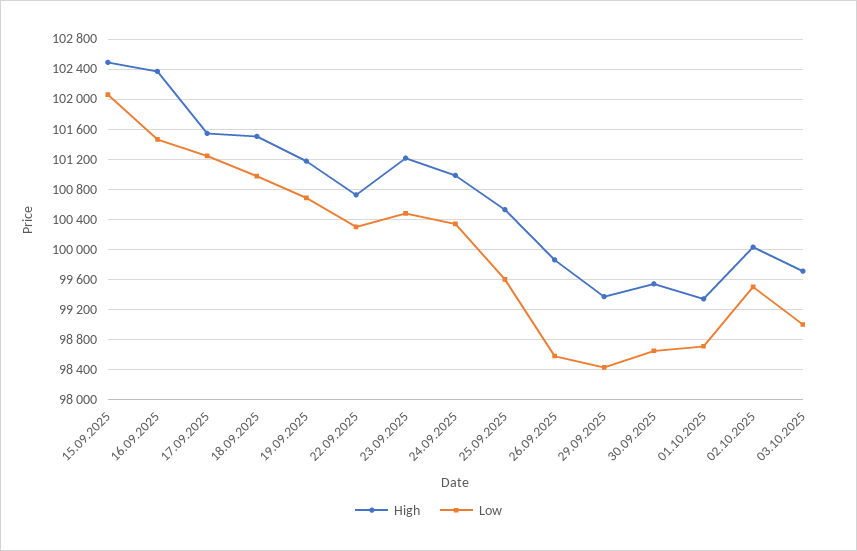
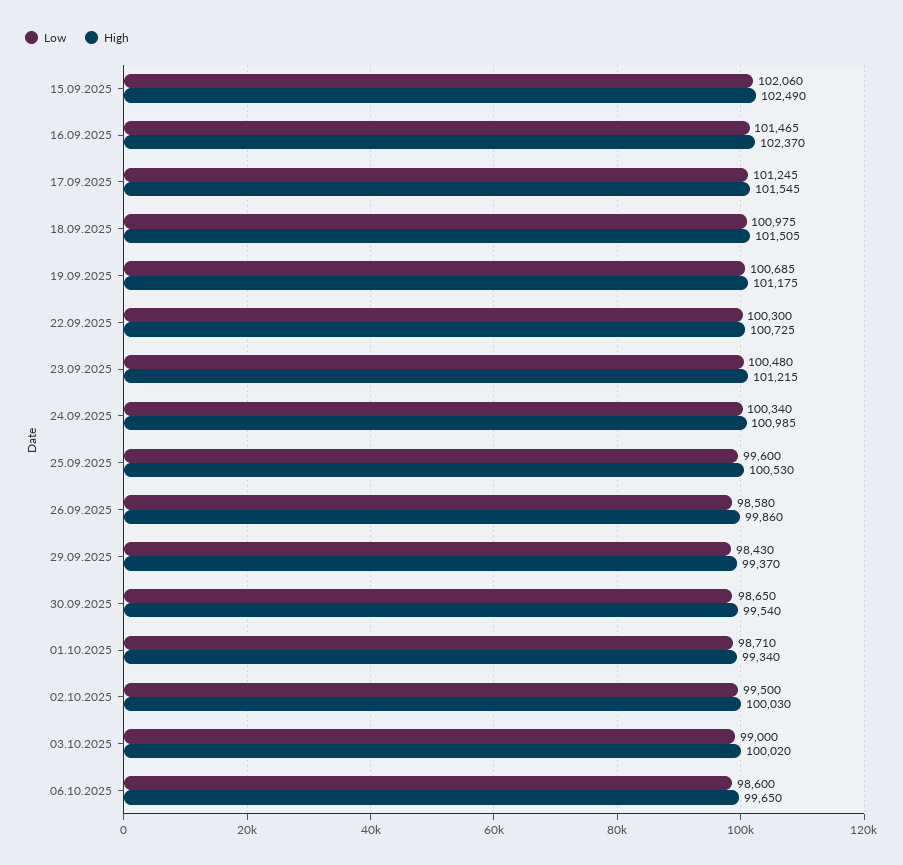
High, 03.10.2025: 99700 -> 100020
Low, 06.10.2025: none -> 98600
High, 06.10.2025: none -> 99650

